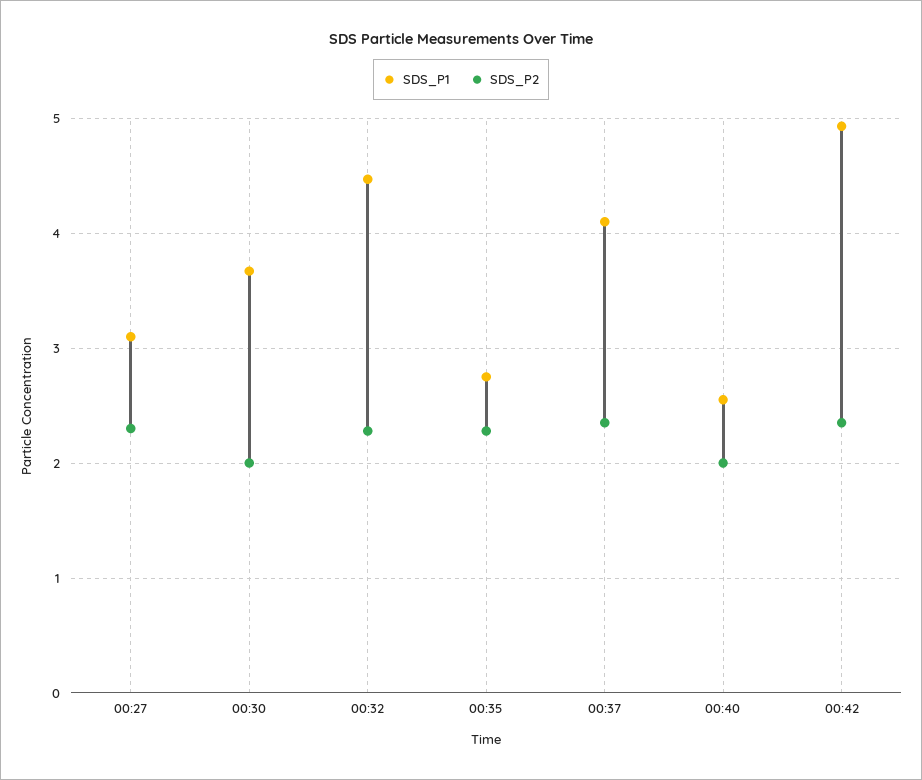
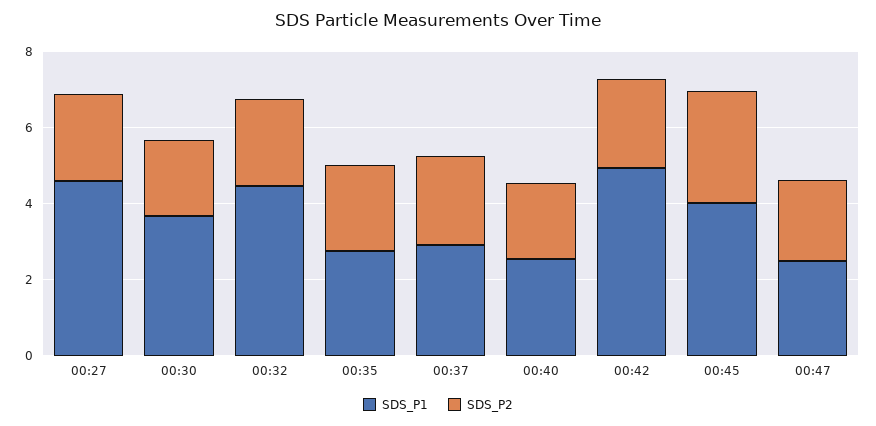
SDS_P1, 00:27: 3.1 -> 4.5
SDS_P1, 00:37: 4.1 -> 3
SDS_P1, 00:45: none -> 4
SDS_P2, 00:45: none -> 3
SDS_P1, 00:47: none -> 2.5
SDS_P2, 00:47: none -> 2

